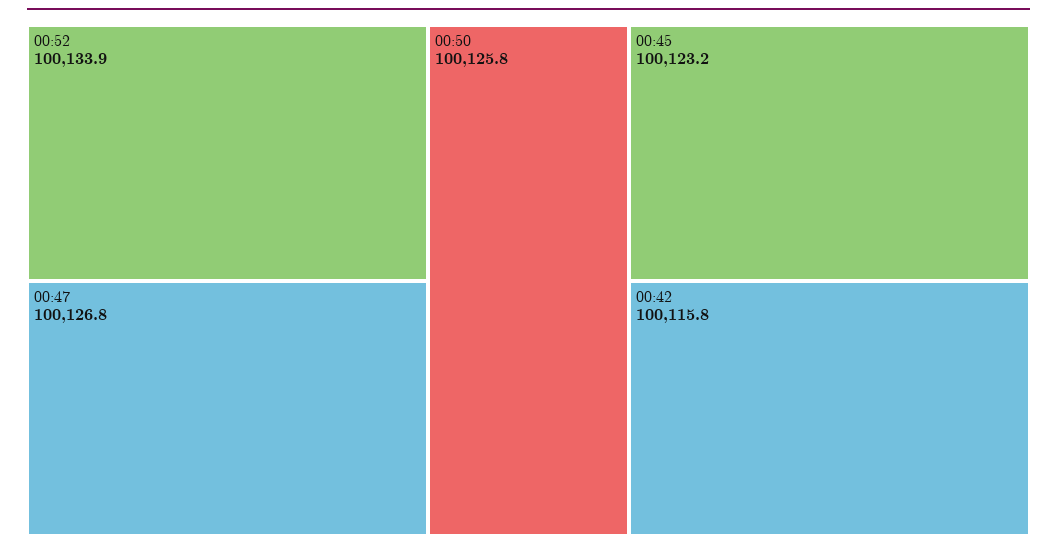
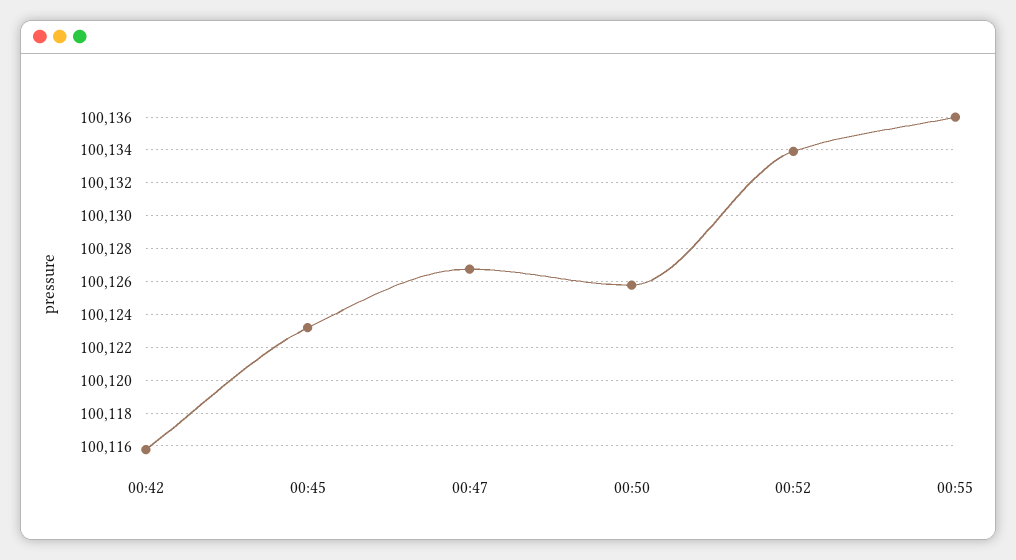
00:55: none -> 100136

